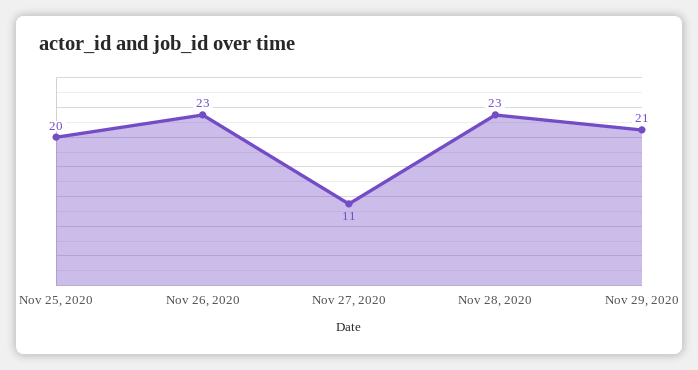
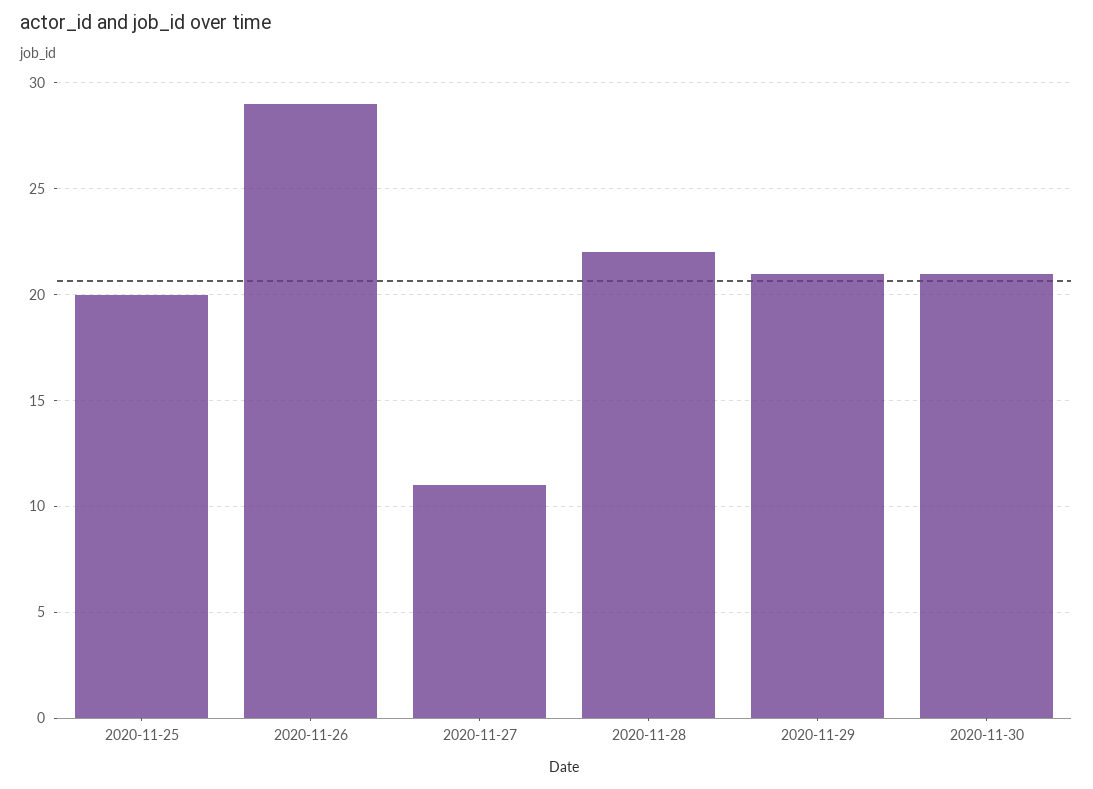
Nov 26, 2020: 23 -> 29
Nov 28, 2020: 23 -> 22
2020-11-30: none -> 21

